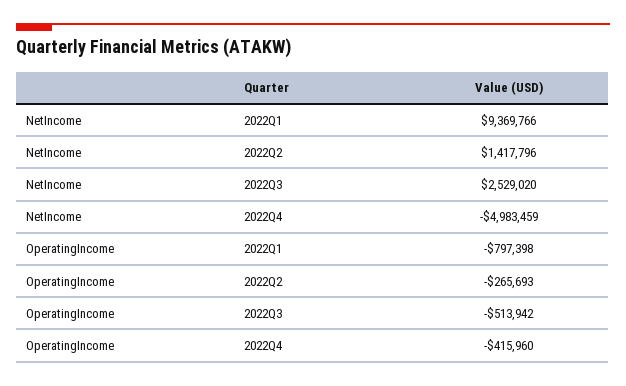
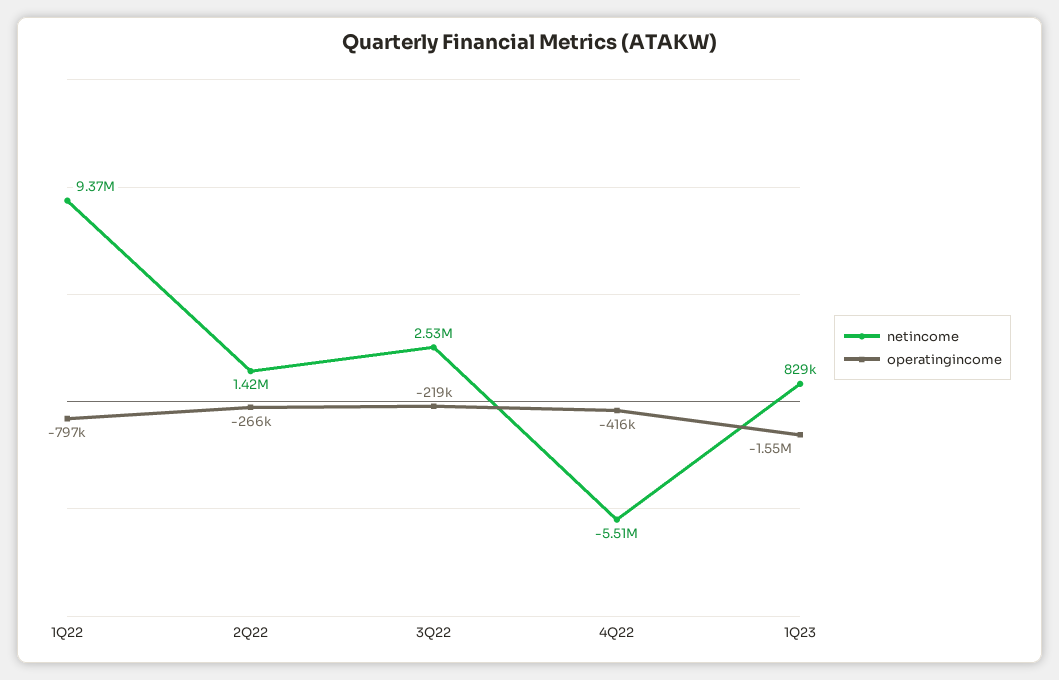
NetIncome, 2022Q4: -4983459 -> -5510000
OperatingIncome, 2022Q3: -513942 -> -219000
NetIncome, 1Q23: none -> 829000
OperatingIncome, 1Q23: none -> -1550000

